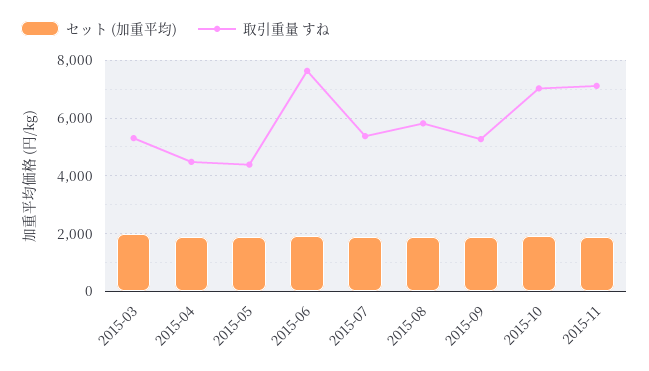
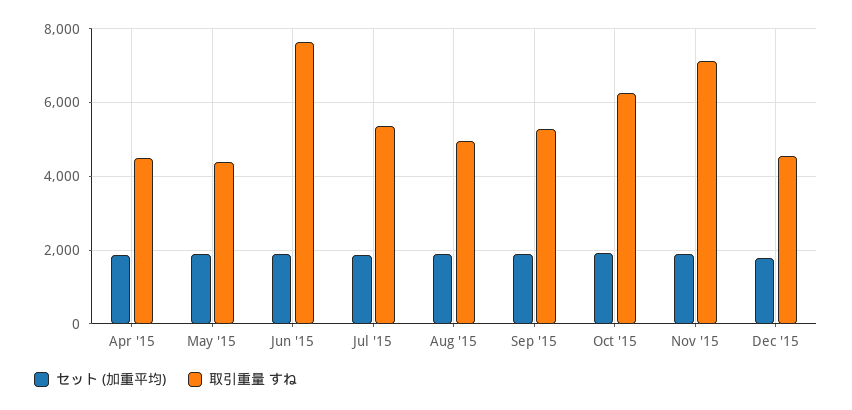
セット (加重平均), 2015-03: 2000 -> none
取引重量 すね, 2015-03: 5250 -> none
取引重量 すね, 2015-08: 5750 -> 5000
取引重量 すね, 2015-10: 7000 -> 6200
セット (加重平均), Dec '15: none -> 1800
取引重量 すね, Dec '15: none -> 4600

